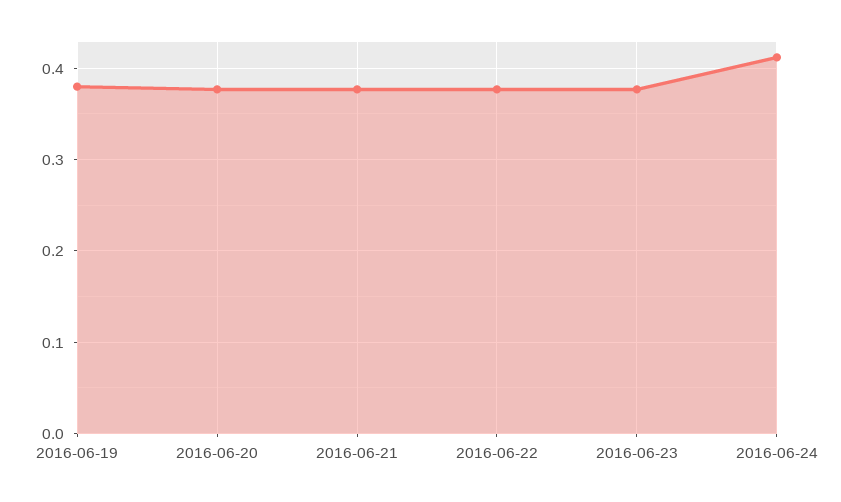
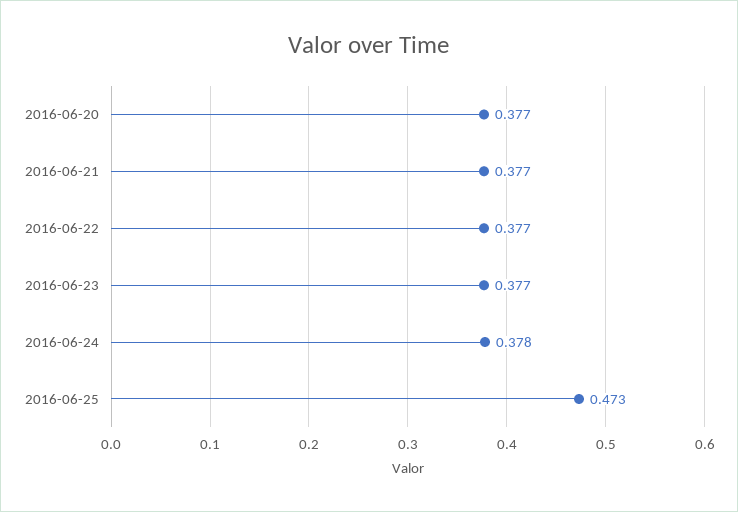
2016-06-19: 0.38 -> none
2016-06-24: 0.41 -> 0.378
2016-06-25: none -> 0.473

